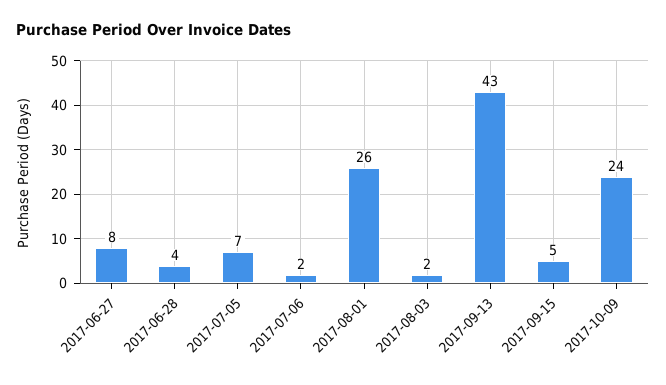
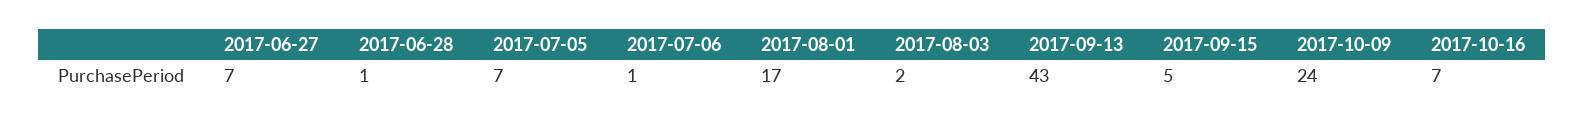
2017-06-27: 8 -> 7
2017-06-28: 4 -> 1
2017-07-06: 2 -> 1
2017-08-01: 26 -> 17
2017-10-16: none -> 7

